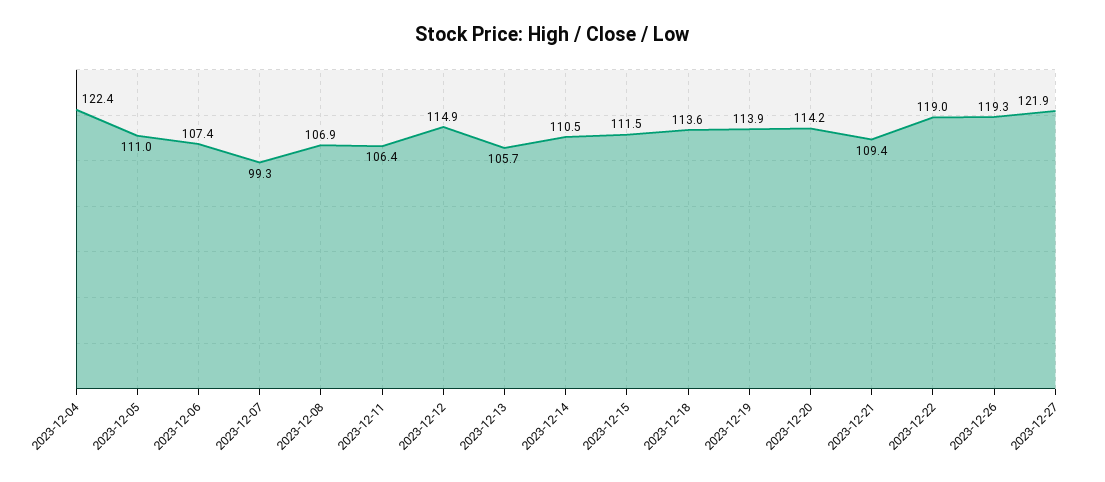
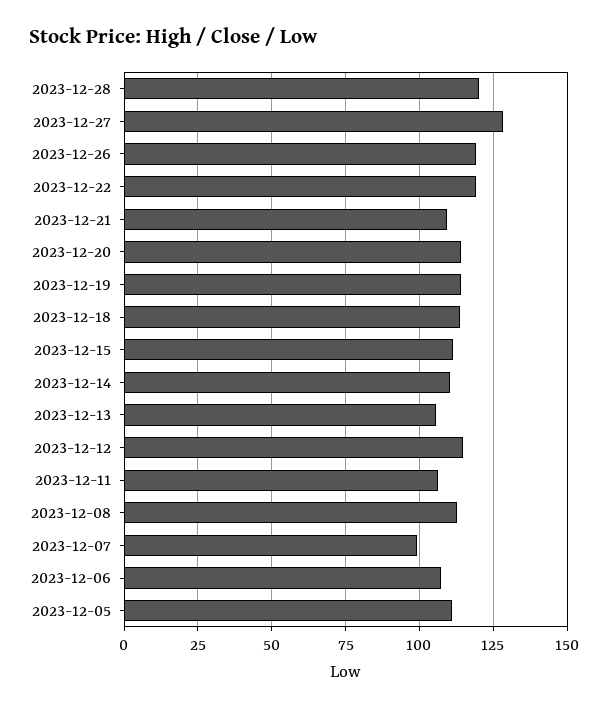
2023-12-04: 122.4 -> none
2023-12-08: 106.9 -> 112.5
2023-12-27: 121.9 -> 127.5
2023-12-28: none -> 120

